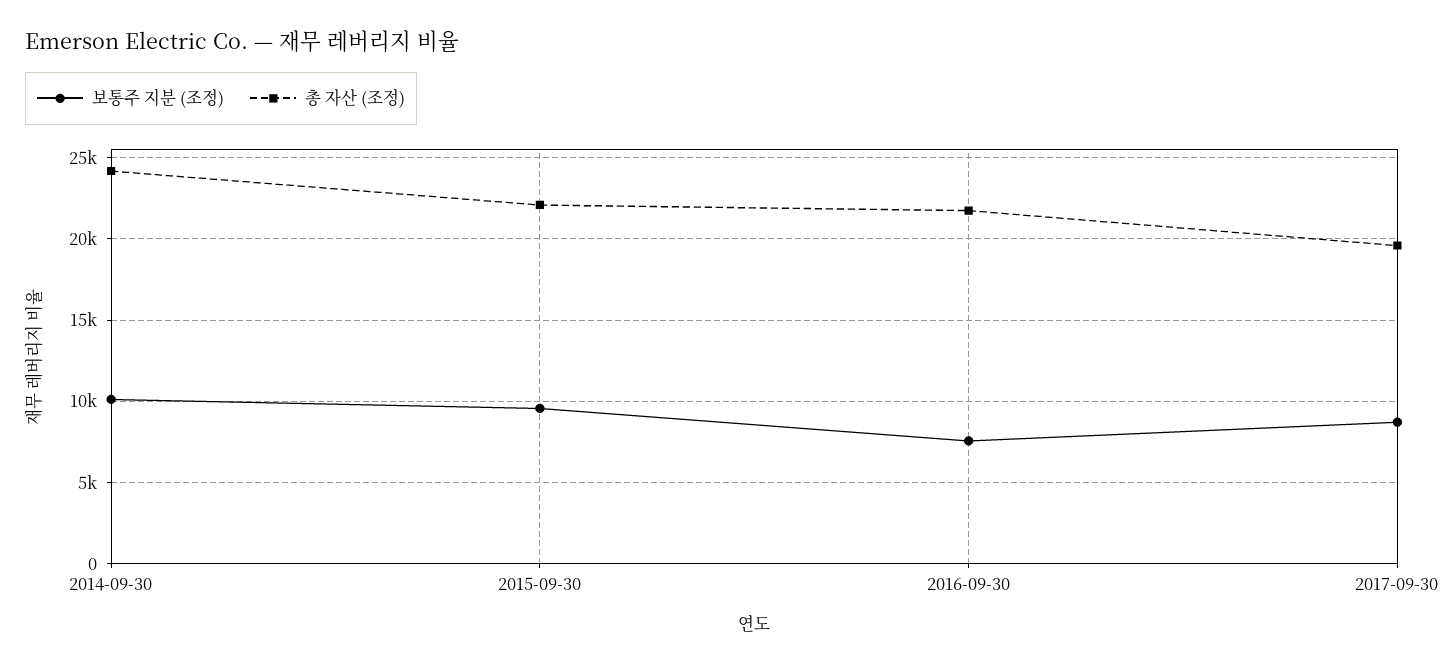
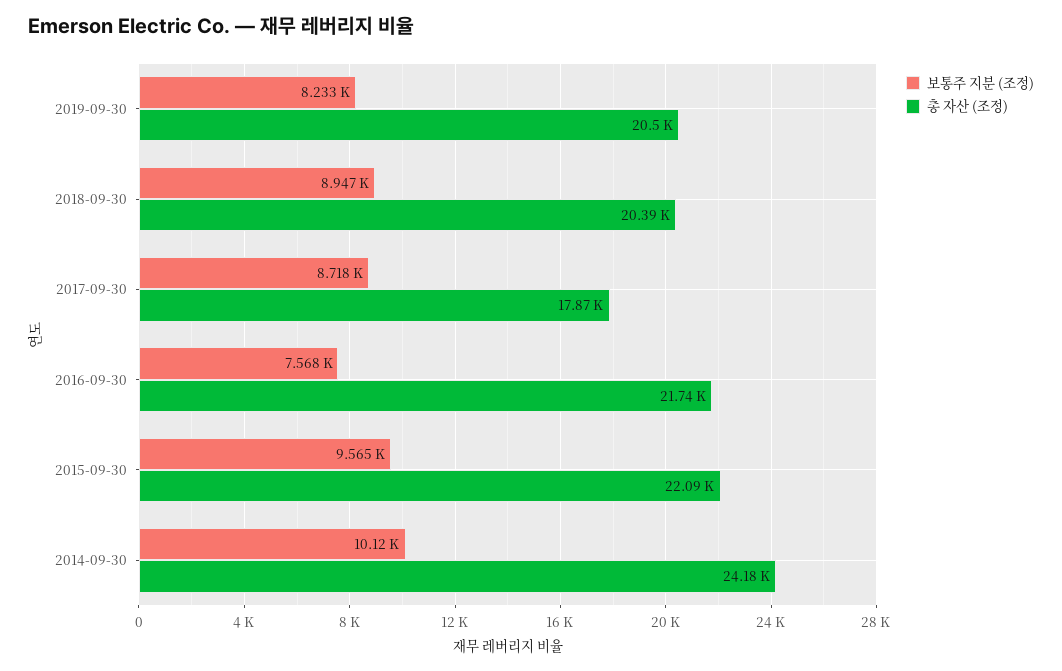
총 자산 (조정), 2017-09-30: 19500 -> 17870
보통주 지분 (조정), 2019-09-30: none -> 8233
총 자산 (조정), 2019-09-30: none -> 20500
보통주 지분 (조정), 2018-09-30: none -> 8947
총 자산 (조정), 2018-09-30: none -> 20390

